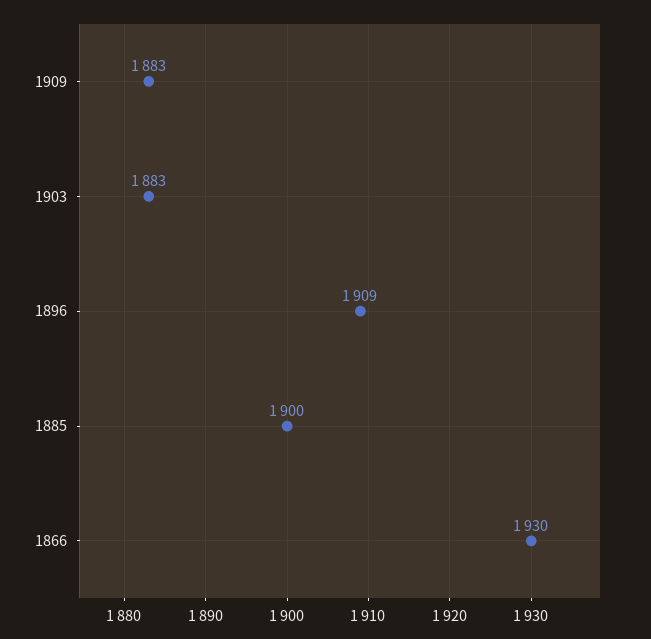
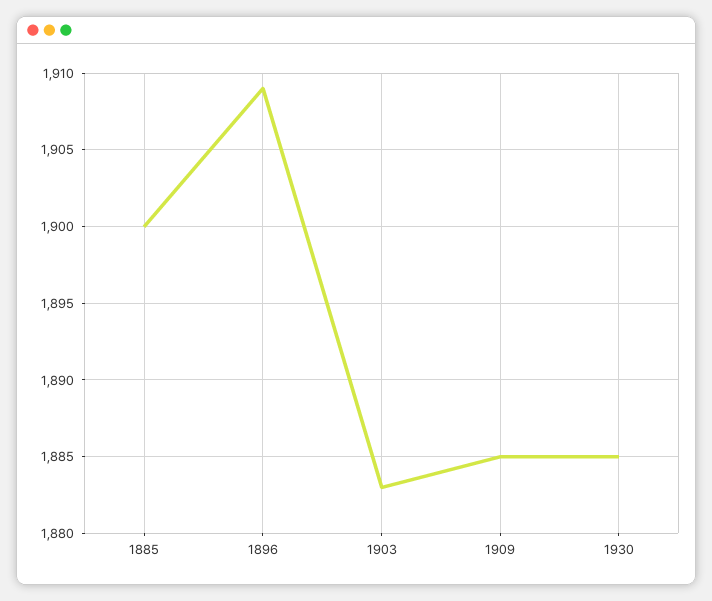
1909: 1883 -> 1885
1866: 1930 -> none
1930: none -> 1885

